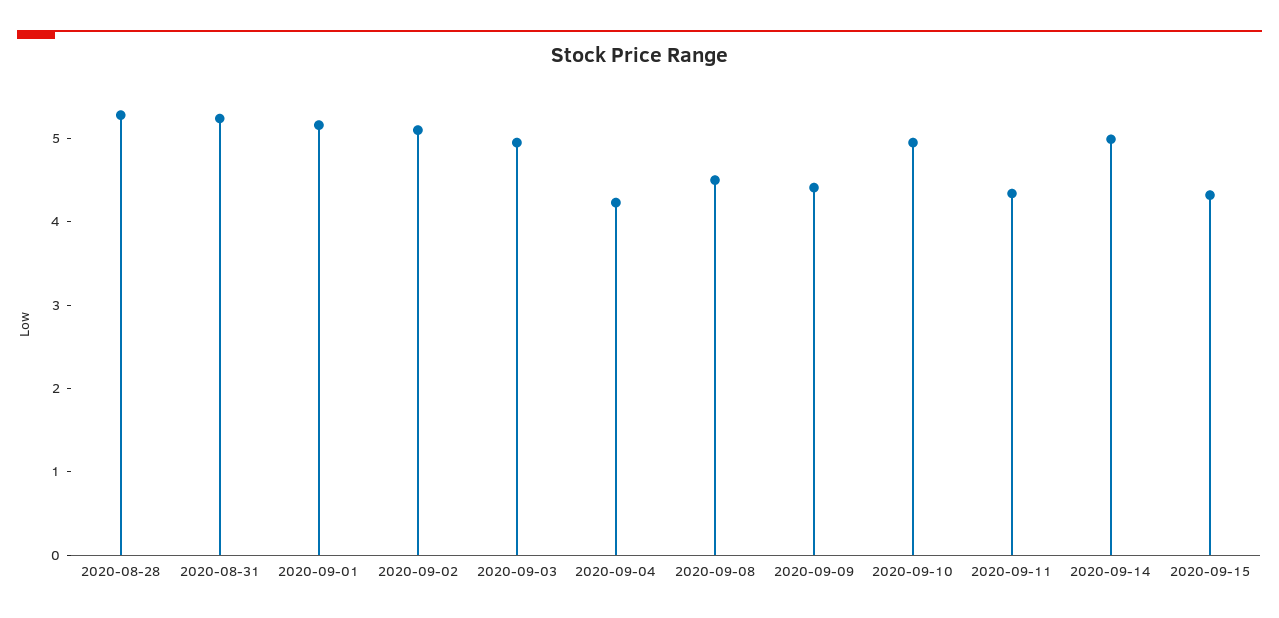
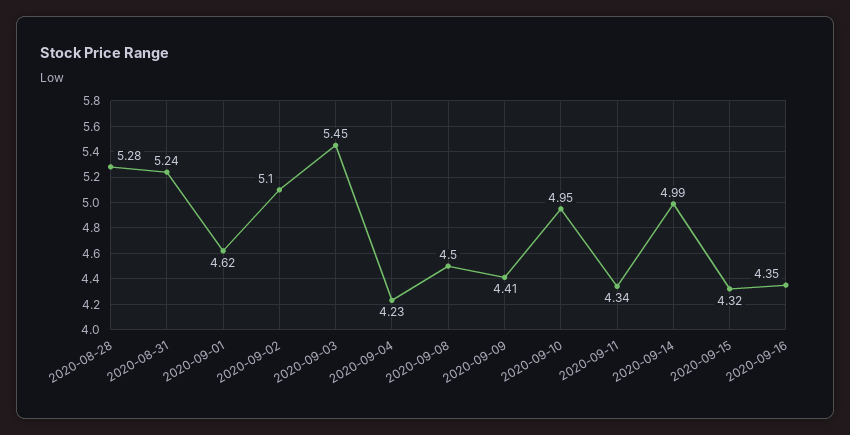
2020-09-01: 5.2 -> 4.62
2020-09-03: 5 -> 5.45
2020-09-16: none -> 4.35

